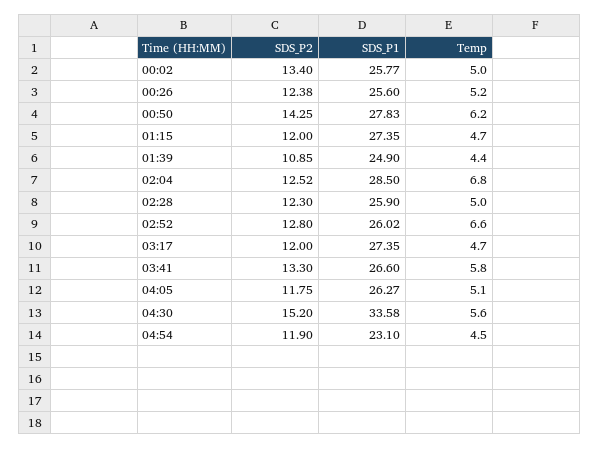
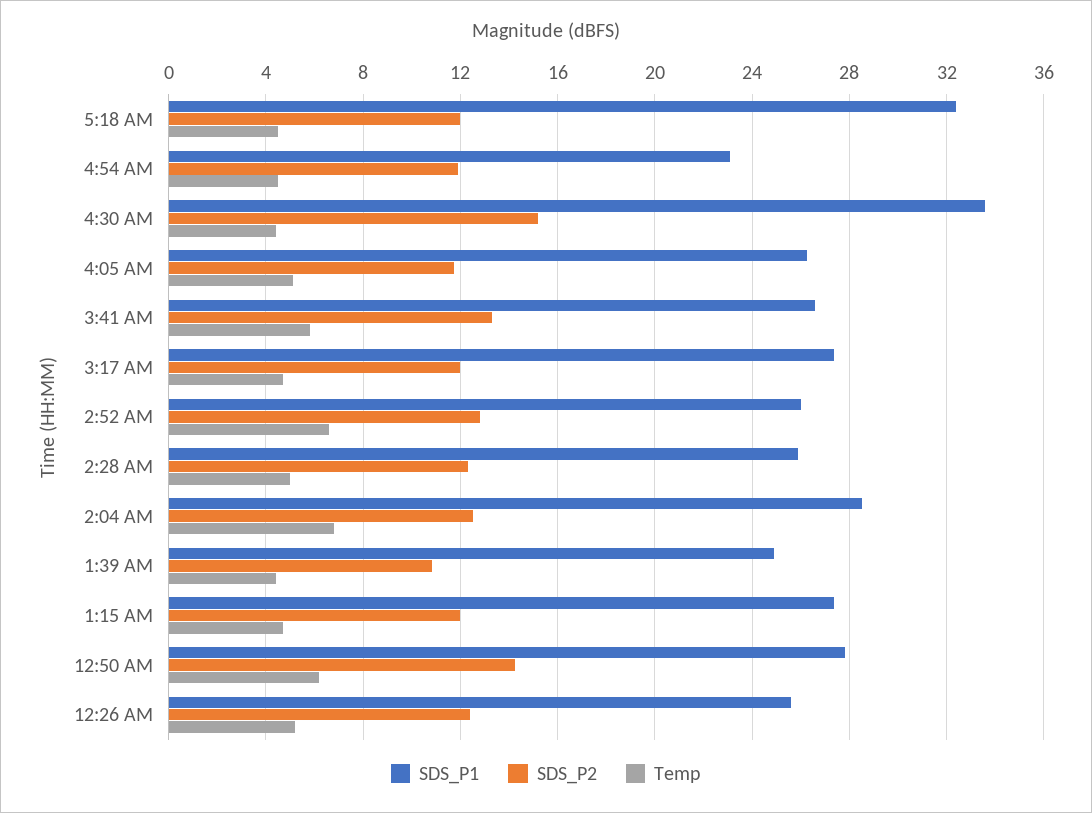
SDS_P2, 00:02: 13.4 -> none
SDS_P1, 00:02: 25.77 -> none
Temp, 00:02: 5 -> none
Temp, 04:30: 5.6 -> 4.5
SDS_P1, 5:18 AM: none -> 32.5
SDS_P2, 5:18 AM: none -> 12
Temp, 5:18 AM: none -> 4.5

